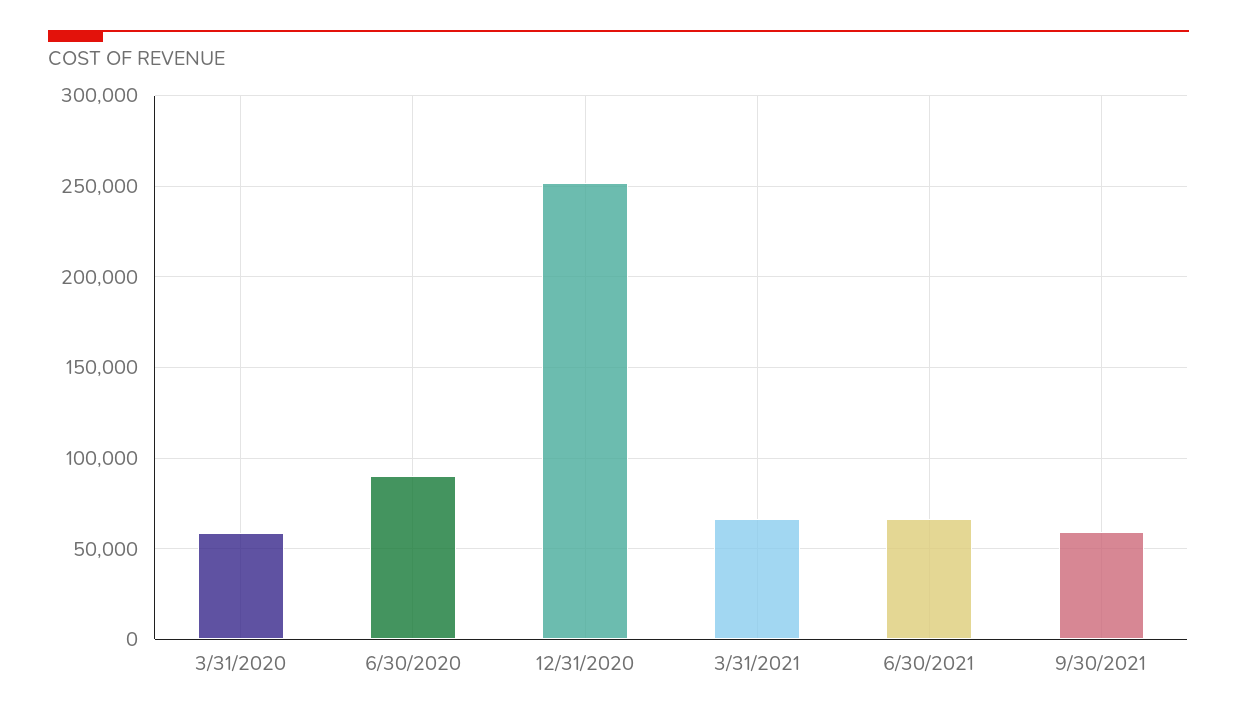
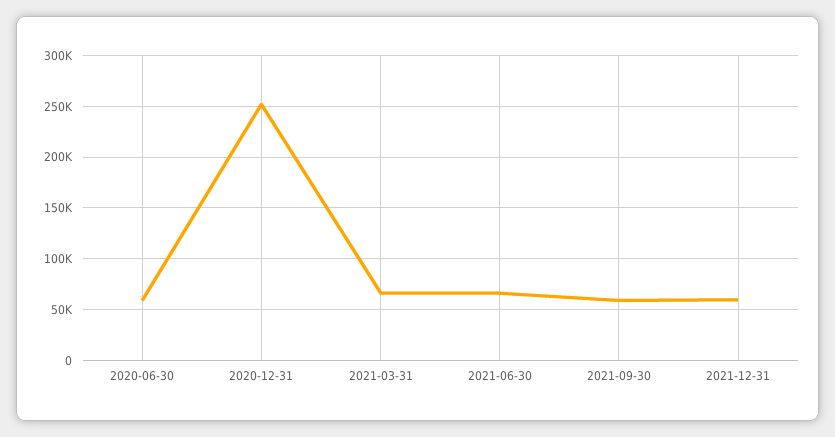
3/31/2020: 60000 -> none
6/30/2020: 90000 -> 60000
2021-12-31: none -> 60000

